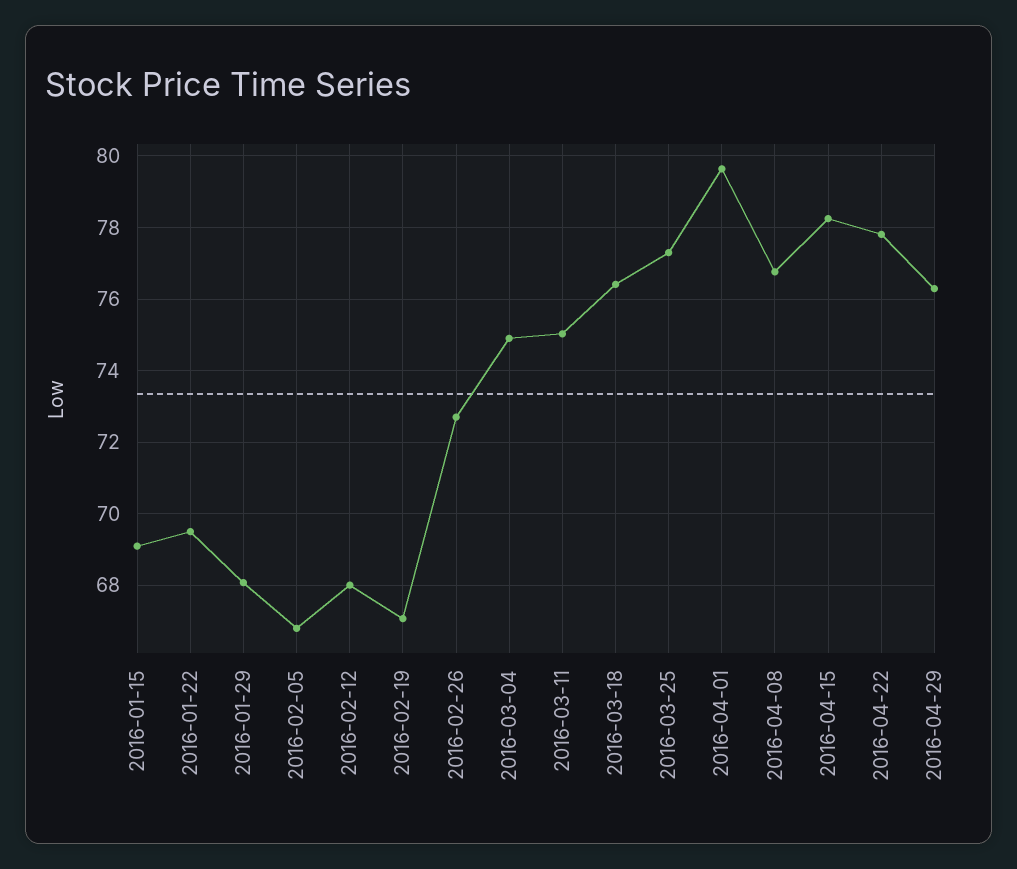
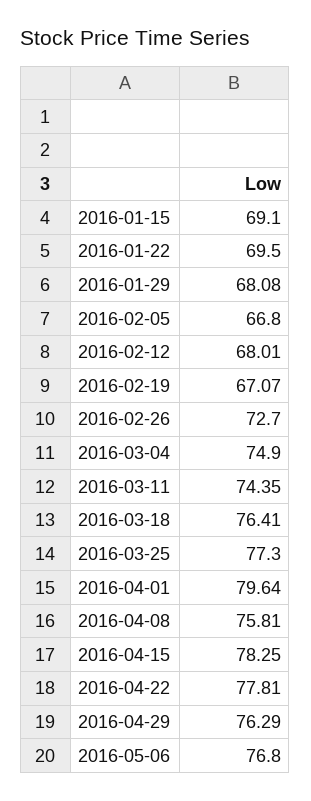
2016-03-11: 75 -> 74.35
2016-04-08: 76.8 -> 75.81
2016-05-06: none -> 76.8

